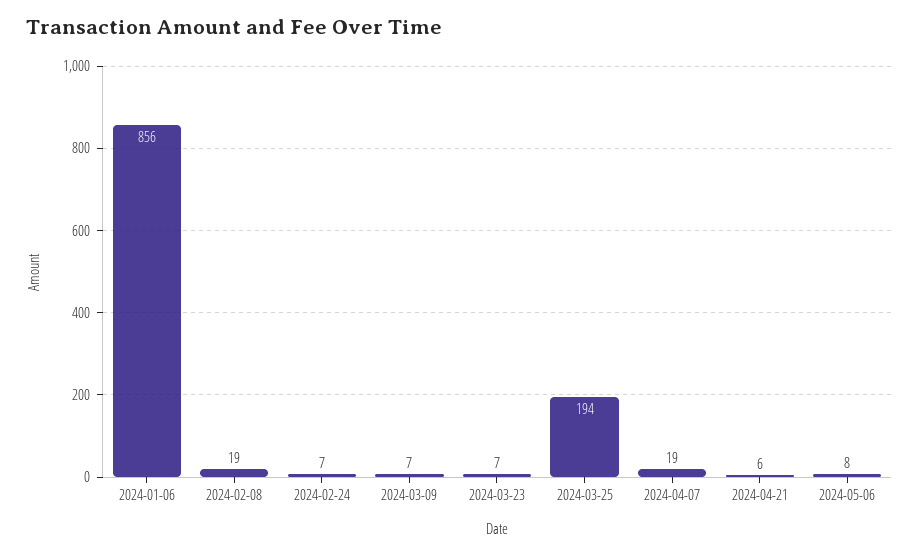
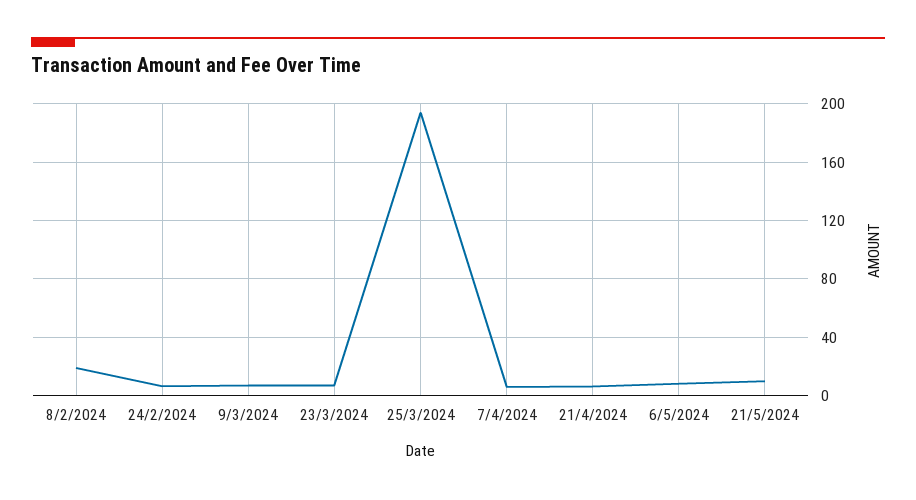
2024-01-06: 856 -> none
2024-04-07: 19 -> 5
21/5/2024: none -> 10

